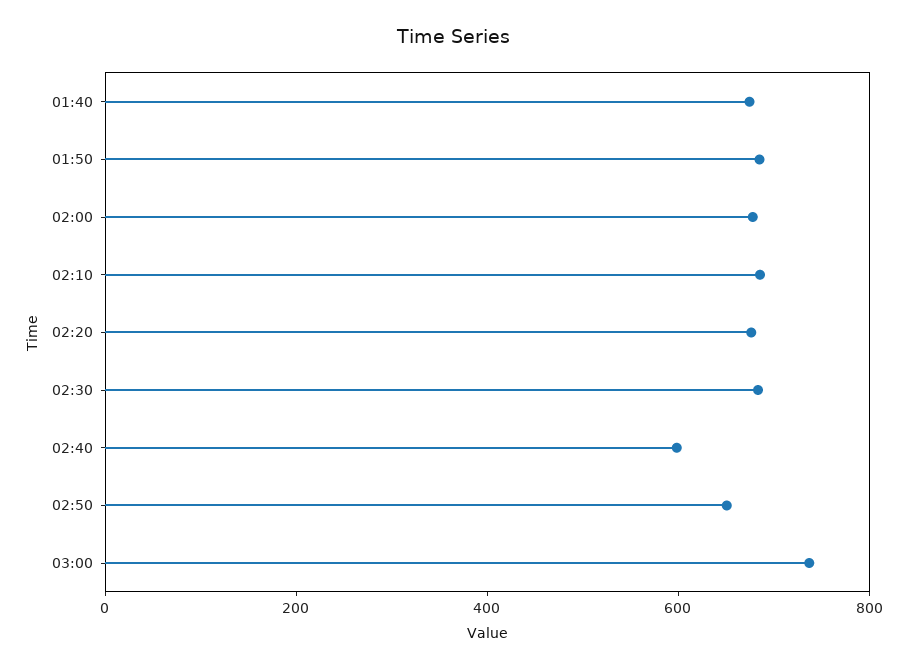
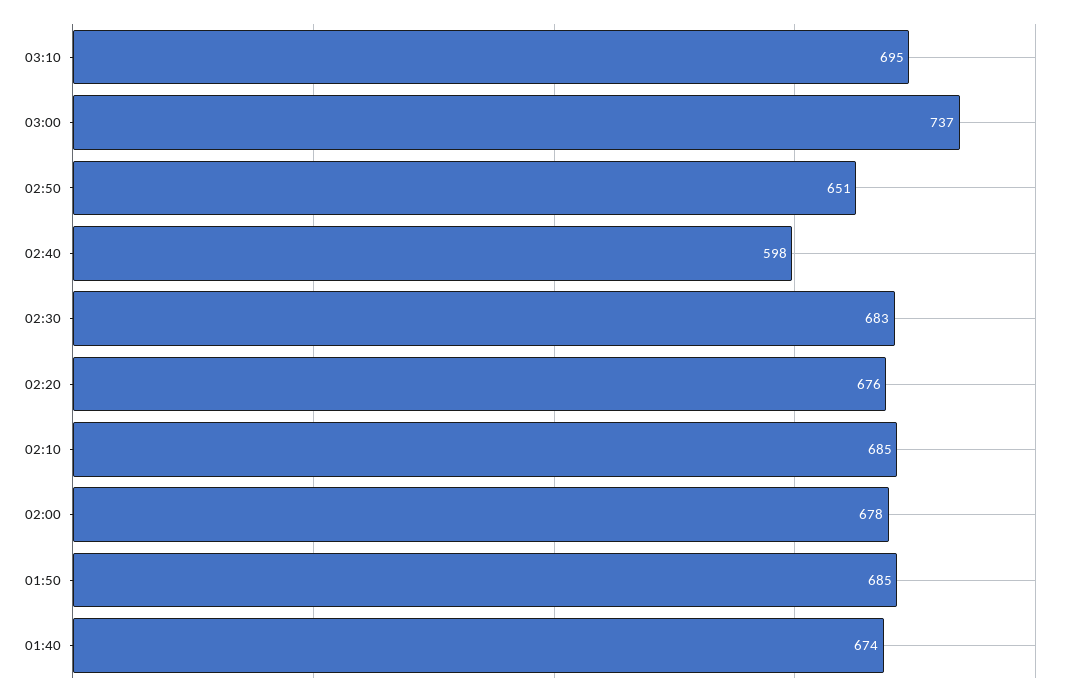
03:10: none -> 695

